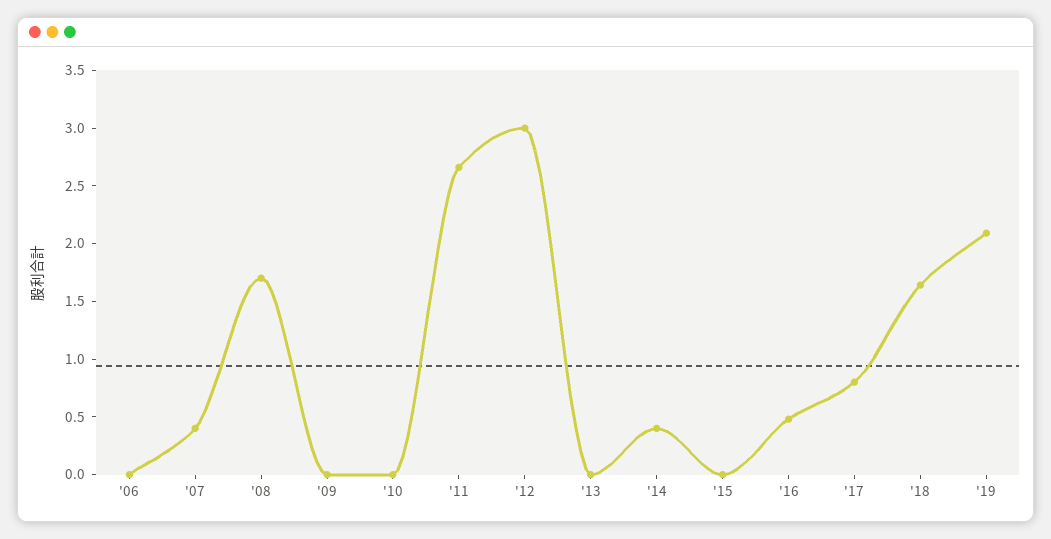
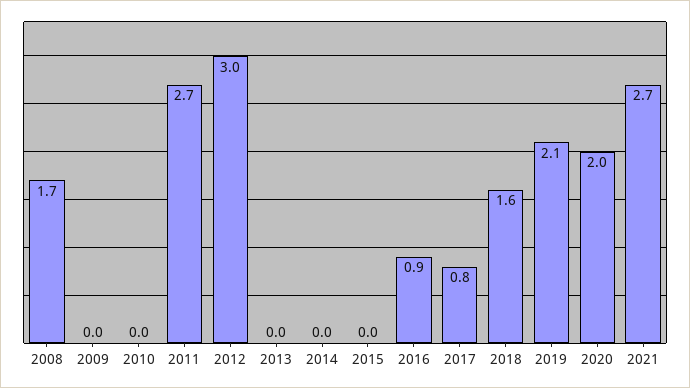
'06: 0 -> none
'07: 0.4 -> none
'14: 0.4 -> 0
'16: 0.5 -> 0.9
2020: none -> 2
2021: none -> 2.7

